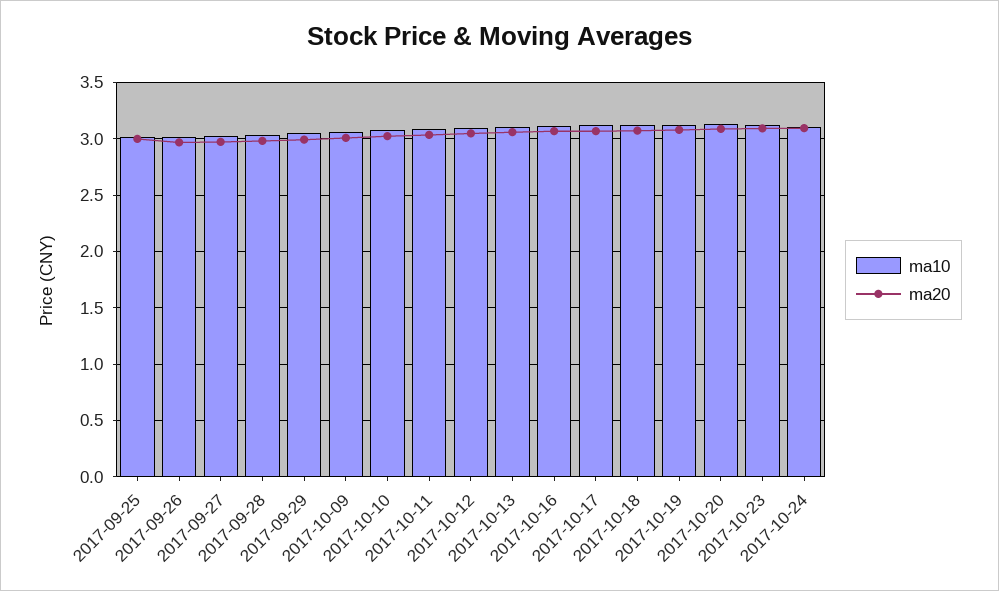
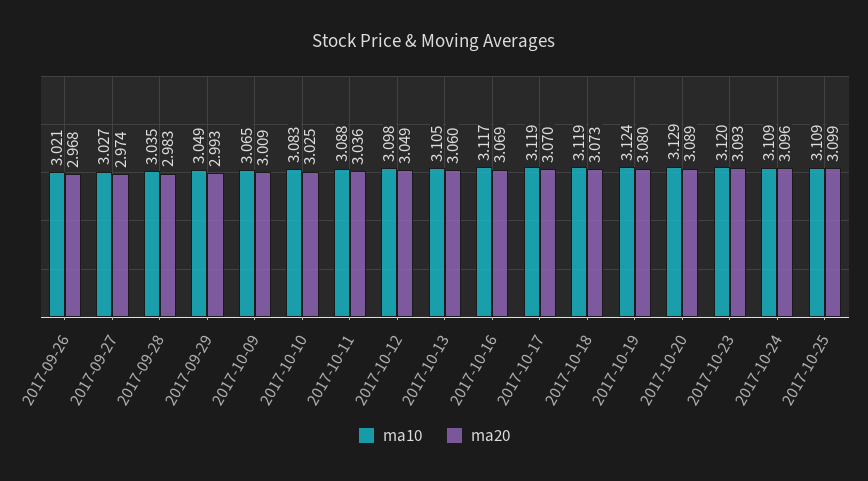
ma10, 2017-09-25: 3 -> none
ma20, 2017-09-25: 3 -> none
ma10, 2017-10-25: none -> 3.109
ma20, 2017-10-25: none -> 3.099

